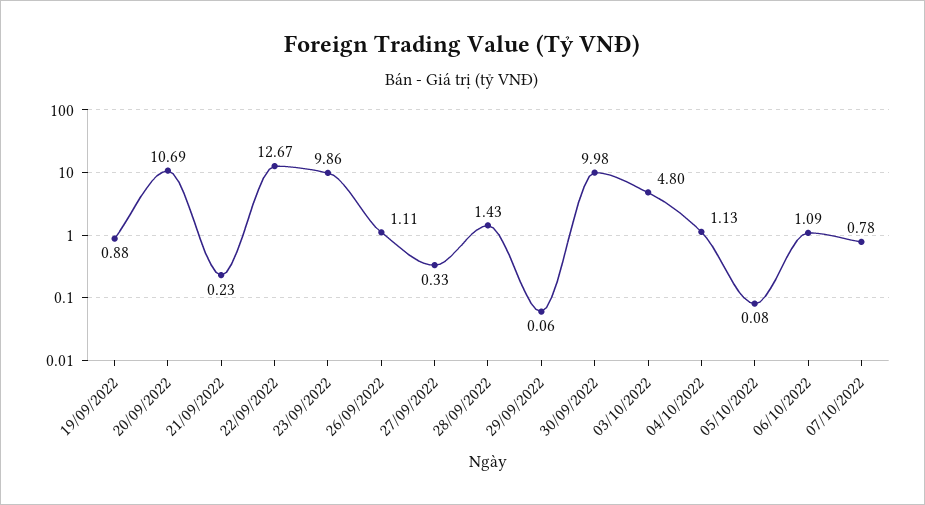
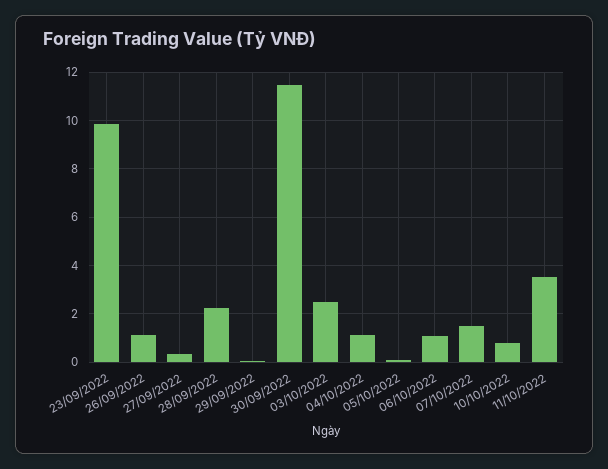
19/09/2022: 0.88 -> none
20/09/2022: 10.69 -> none
21/09/2022: 0.23 -> none
22/09/2022: 12.67 -> none
28/09/2022: 1.43 -> 2.25
30/09/2022: 9.98 -> 11.5
03/10/2022: 4.8 -> 2.5
07/10/2022: 0.78 -> 1.5
10/10/2022: none -> 0.75
11/10/2022: none -> 3.5

